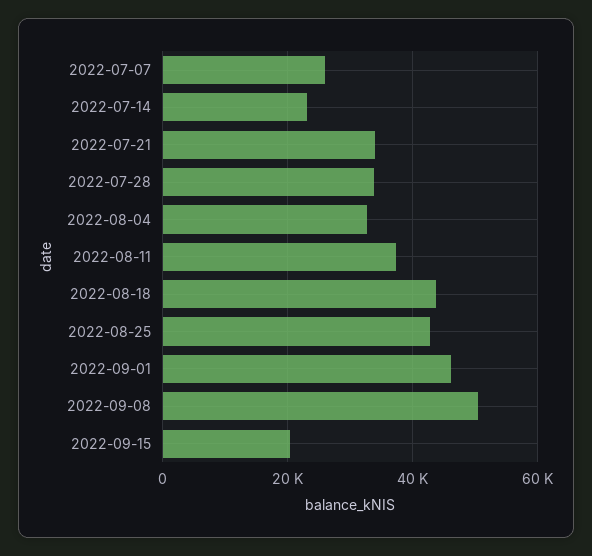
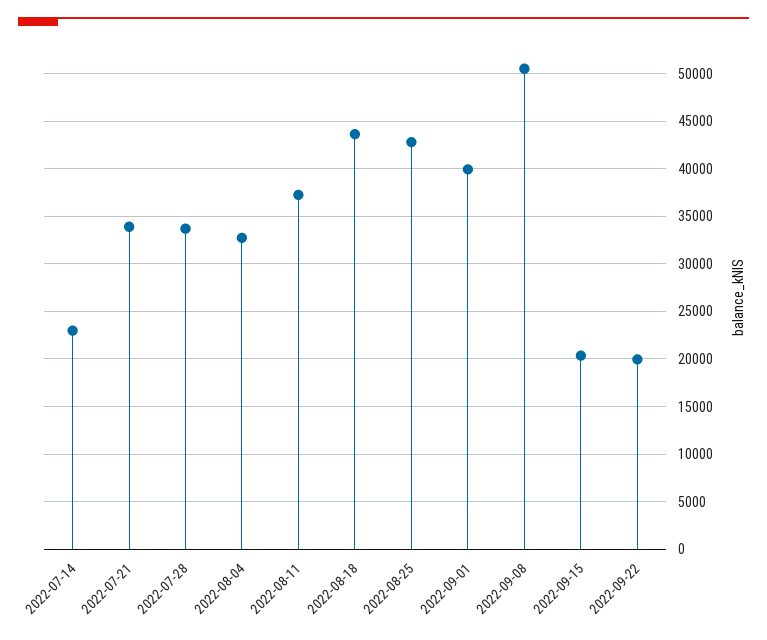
2022-07-07: 26000 -> none
2022-09-01: 46000 -> 40000
2022-09-22: none -> 20000

